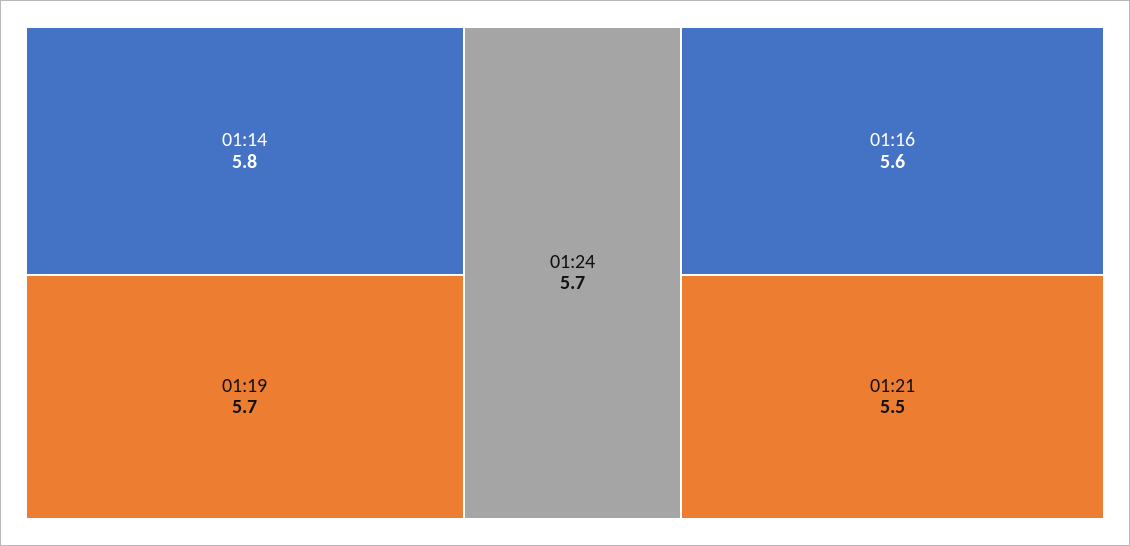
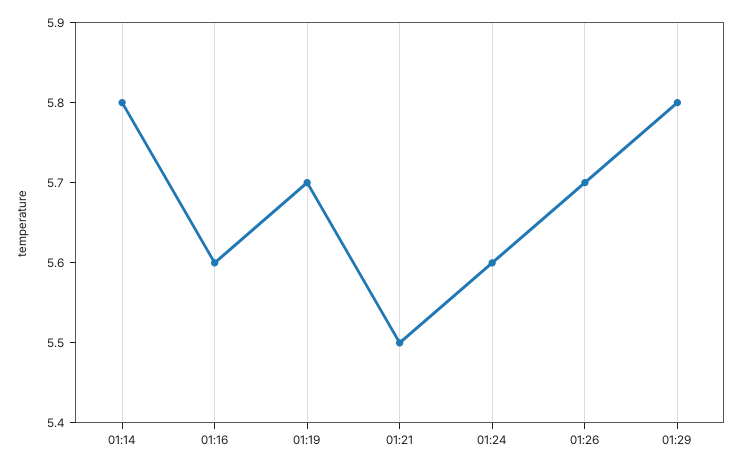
01:24: 5.7 -> 5.6
01:26: none -> 5.7
01:29: none -> 5.8

